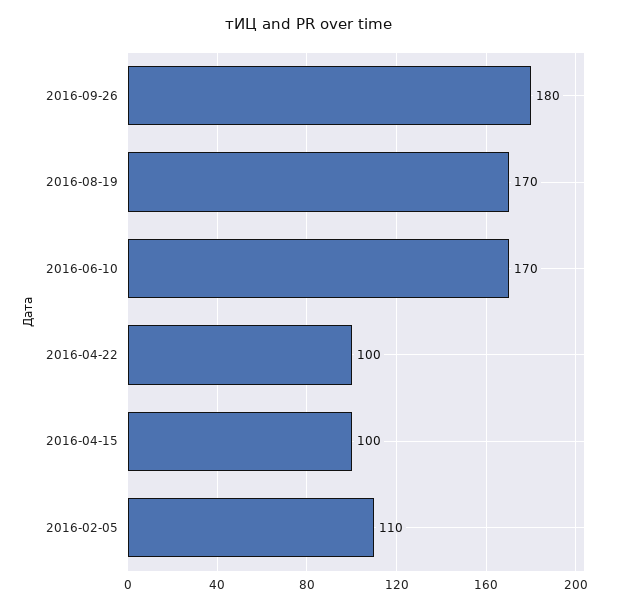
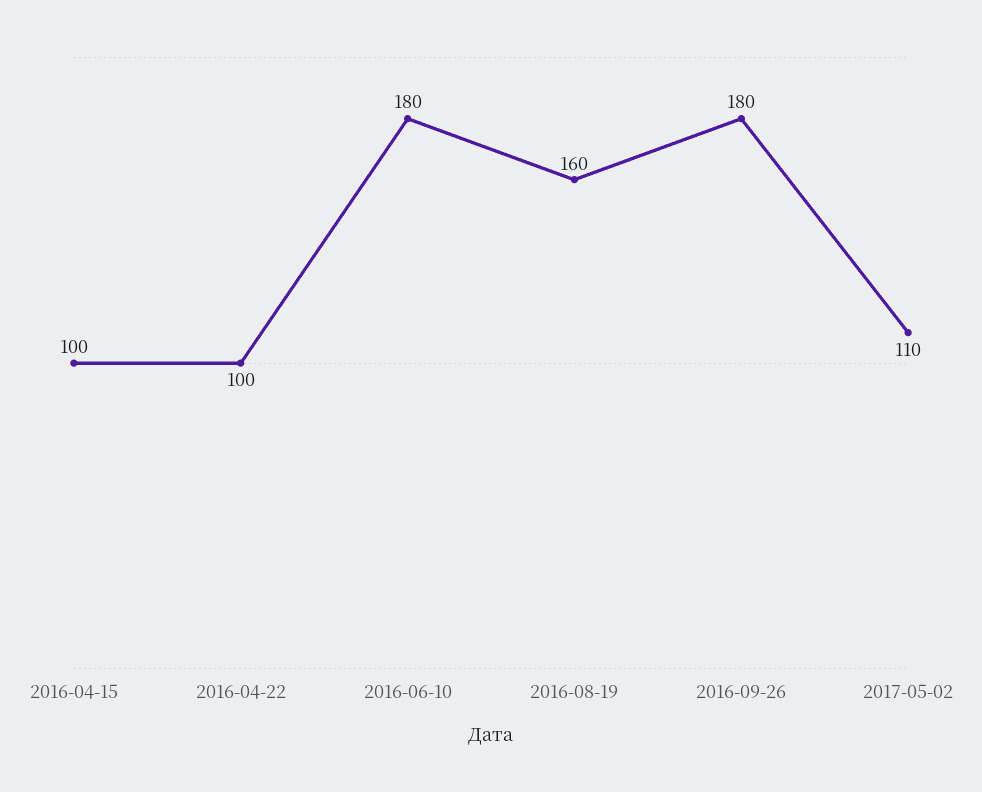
2016-08-19: 170 -> 160
2016-06-10: 170 -> 180
2016-02-05: 110 -> none
2017-05-02: none -> 110

